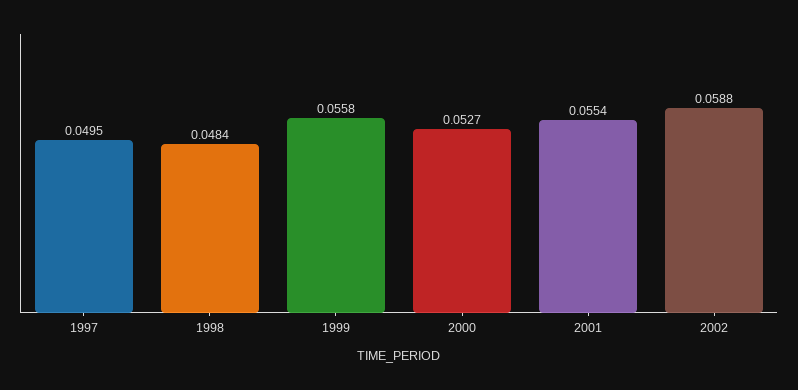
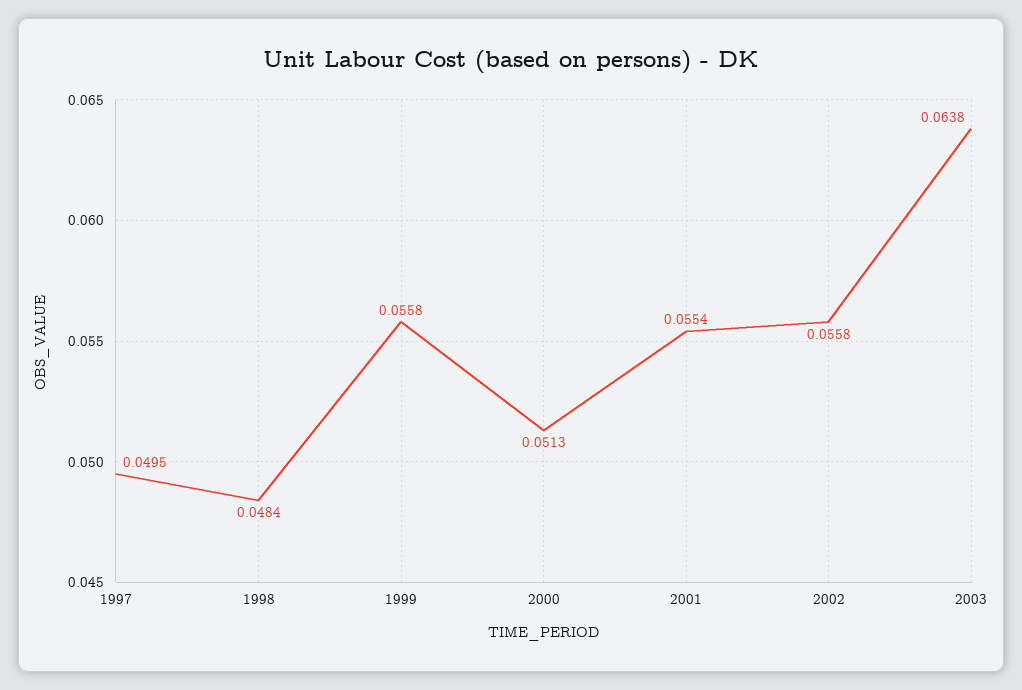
2000: 0.0527 -> 0.0513
2002: 0.0588 -> 0.0558
2003: none -> 0.0638

